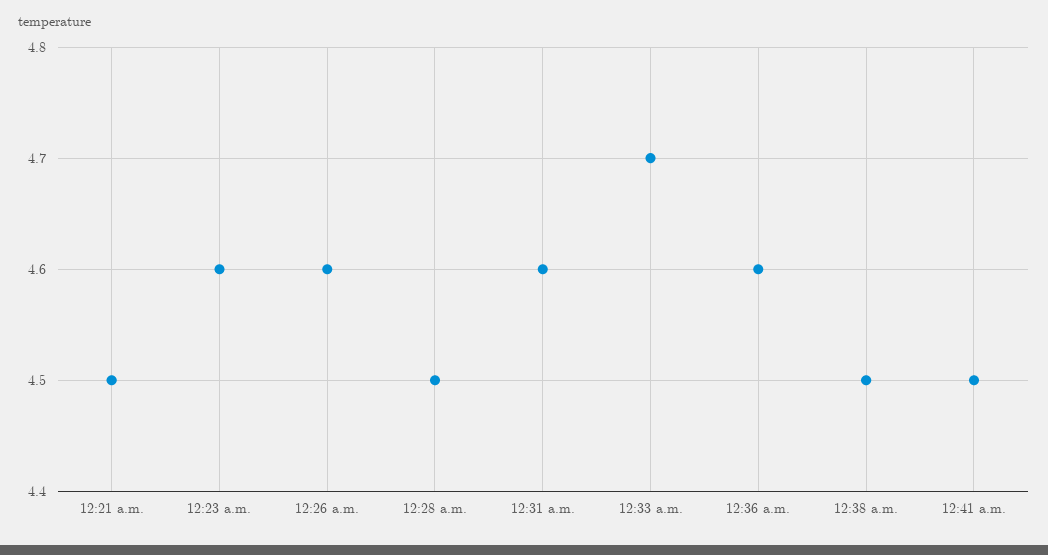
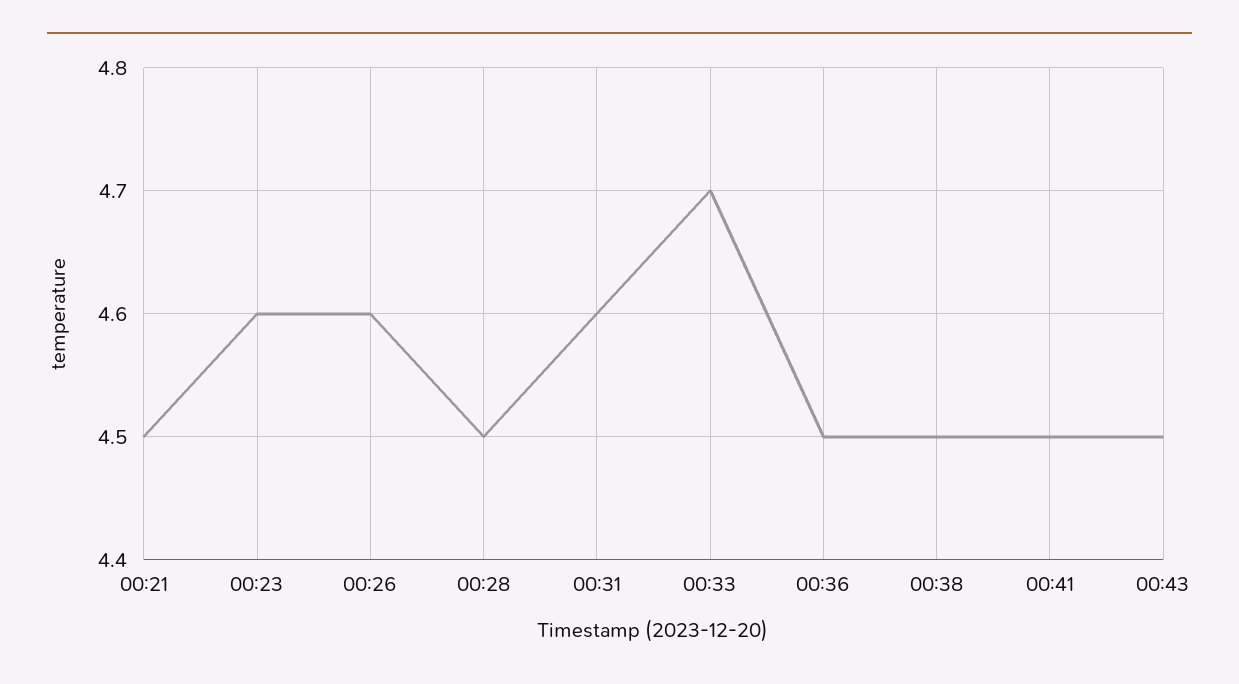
12:36 a.m.: 4.6 -> 4.5
00:43: none -> 4.5

